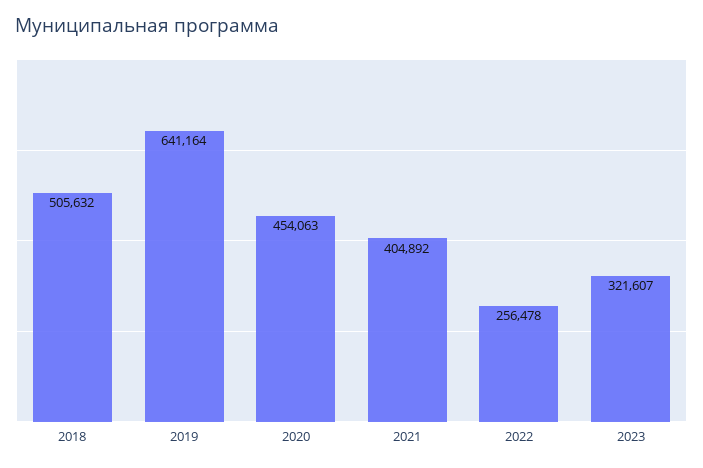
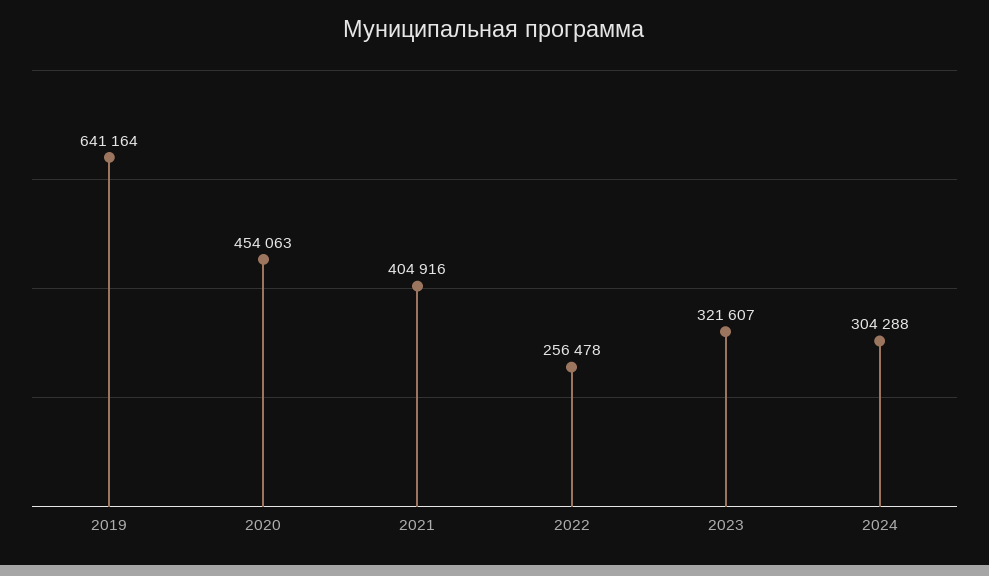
2018: 505632 -> none
2021: 404892 -> 404916
2024: none -> 304288

